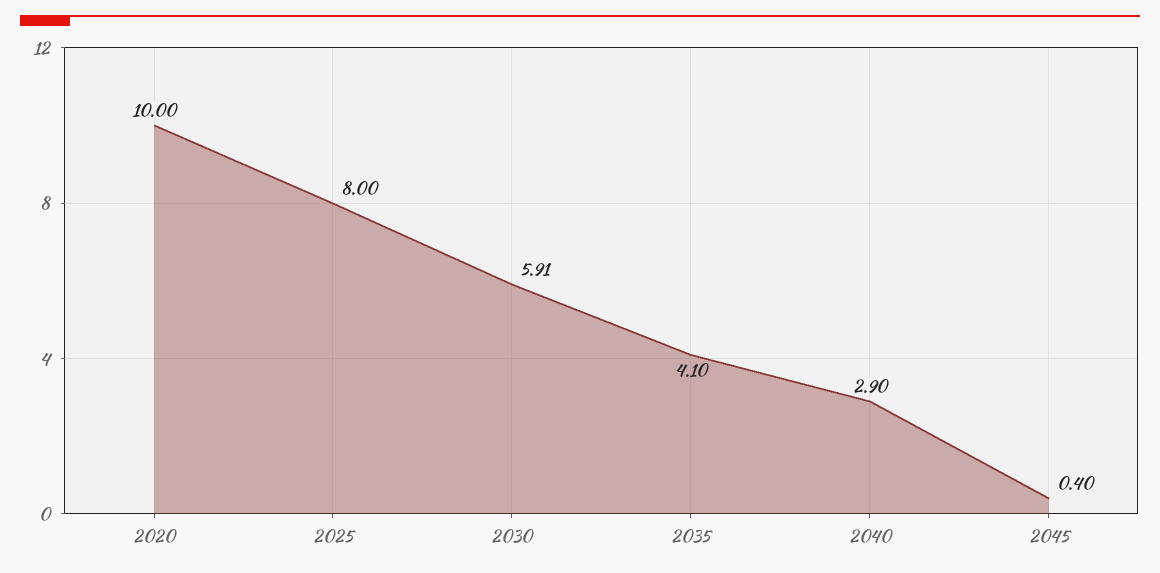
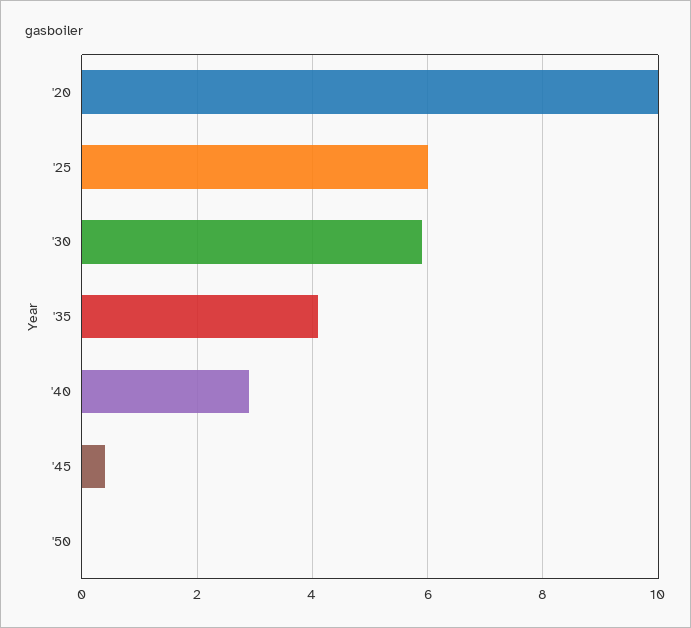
2025: 8 -> 6
'50: none -> 0

